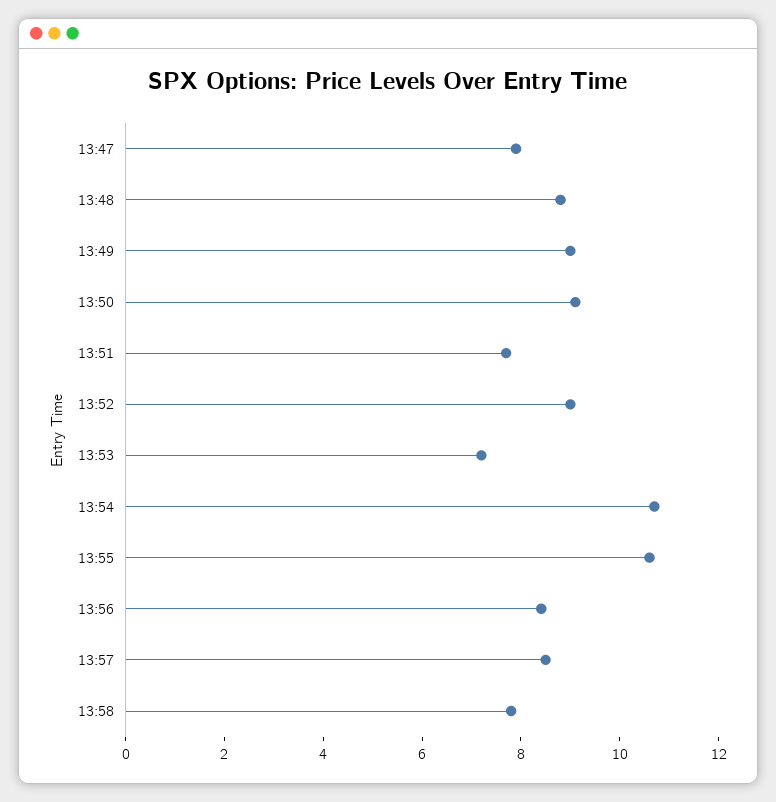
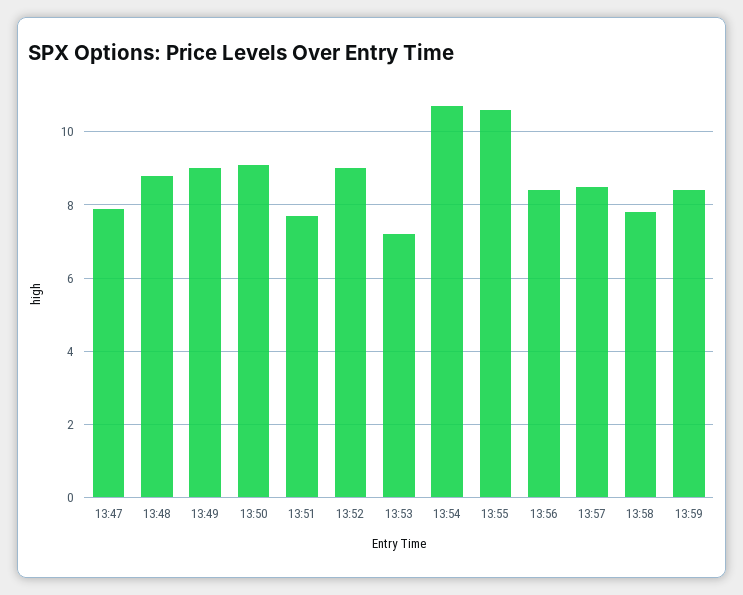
13:59: none -> 8.4

